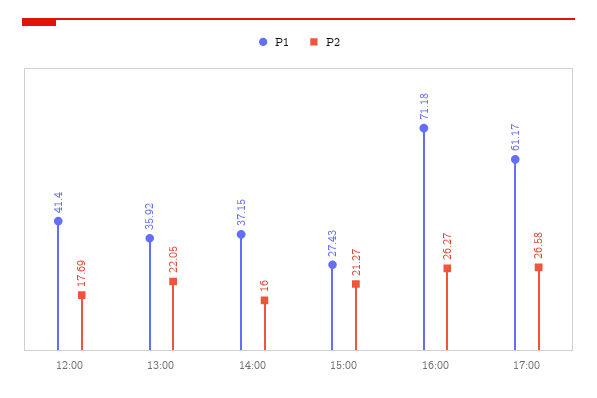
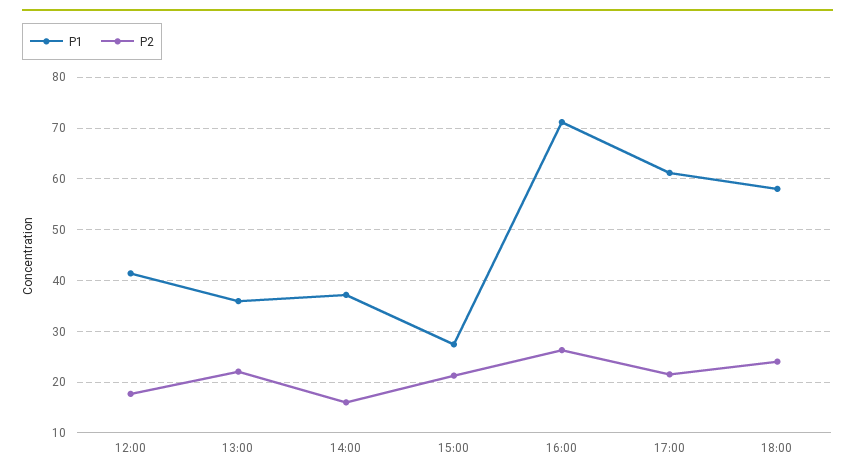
P2, 17:00: 26.58 -> 22
P1, 18:00: none -> 58
P2, 18:00: none -> 24

